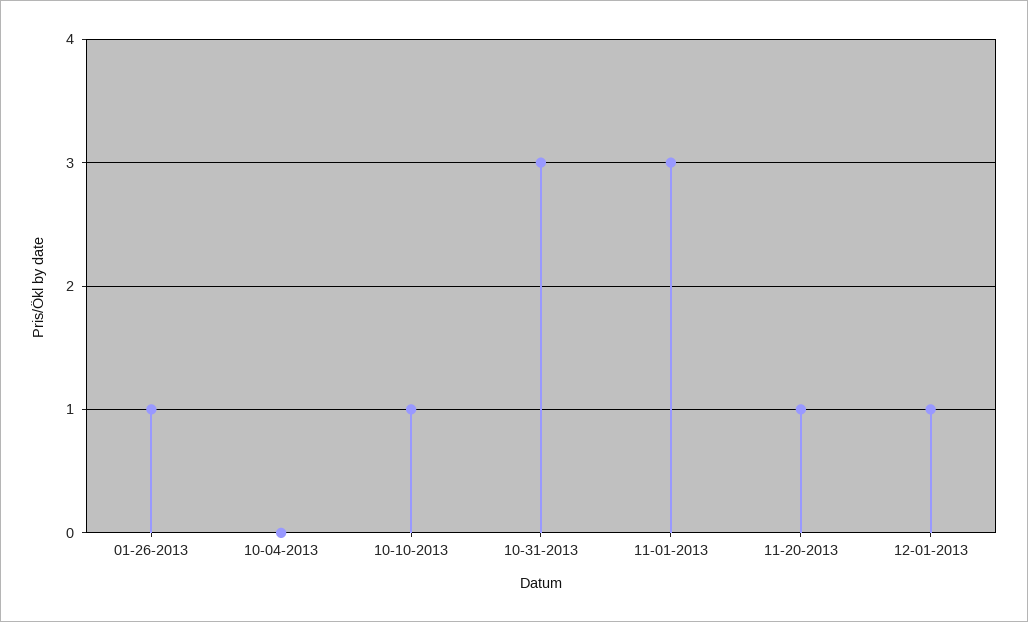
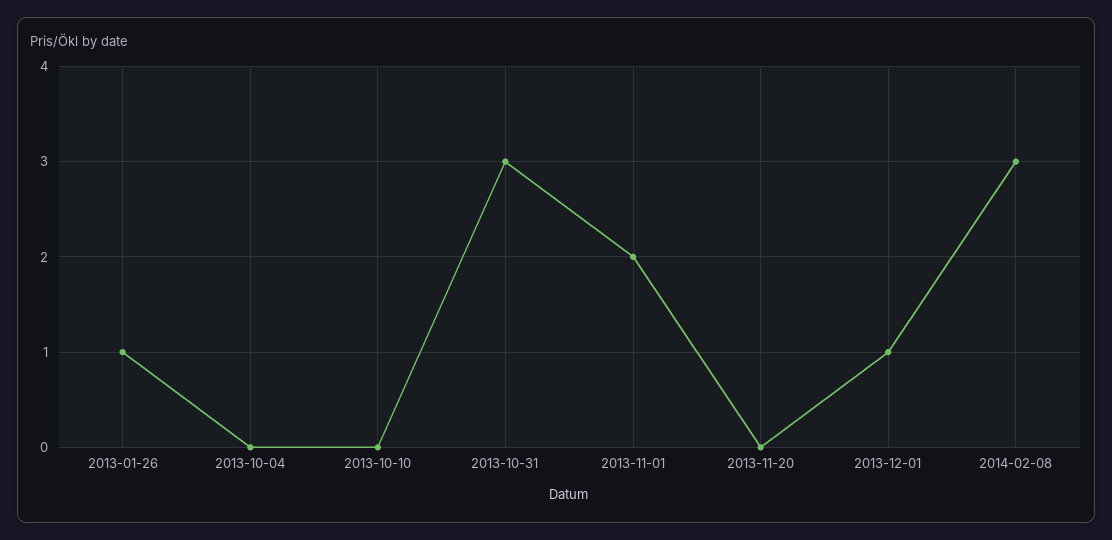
10-10-2013: 1 -> 0
11-01-2013: 3 -> 2
11-20-2013: 1 -> 0
2014-02-08: none -> 3

